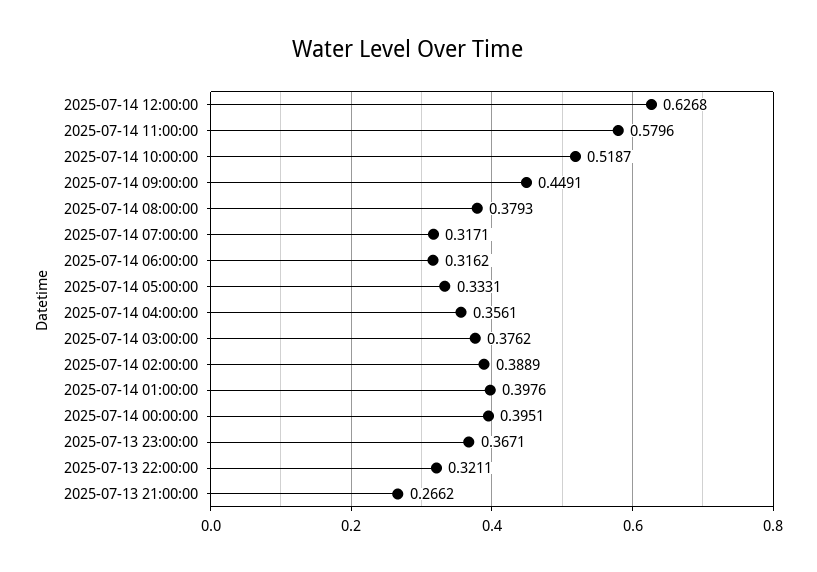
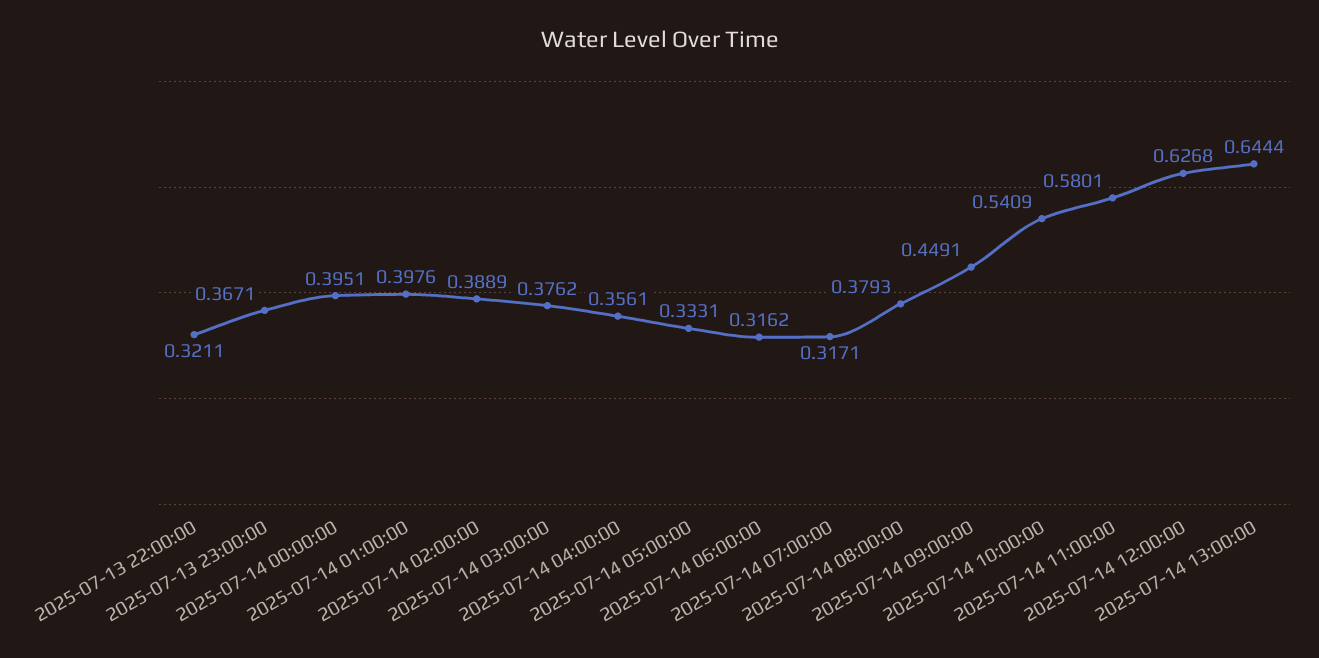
2025-07-14 11:00:00: 0.5796 -> 0.5801
2025-07-14 10:00:00: 0.5187 -> 0.5409
2025-07-13 21:00:00: 0.2662 -> none
2025-07-14 13:00:00: none -> 0.6444

